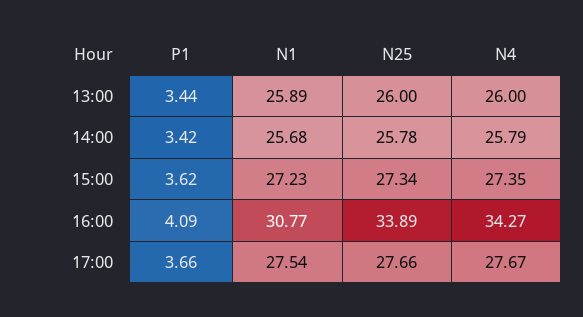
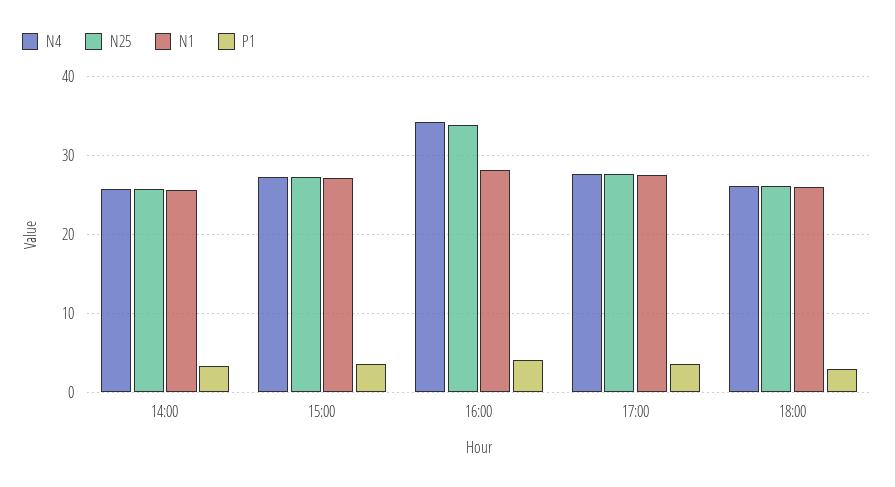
P1, 13:00: 3.44 -> none
N1, 13:00: 25.89 -> none
N25, 13:00: 26 -> none
N4, 13:00: 26 -> none
N1, 16:00: 30.77 -> 28
N4, 18:00: none -> 26
N25, 18:00: none -> 26
N1, 18:00: none -> 26
P1, 18:00: none -> 3

